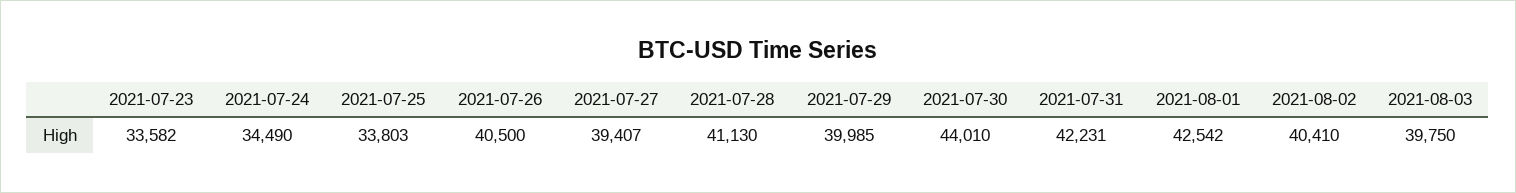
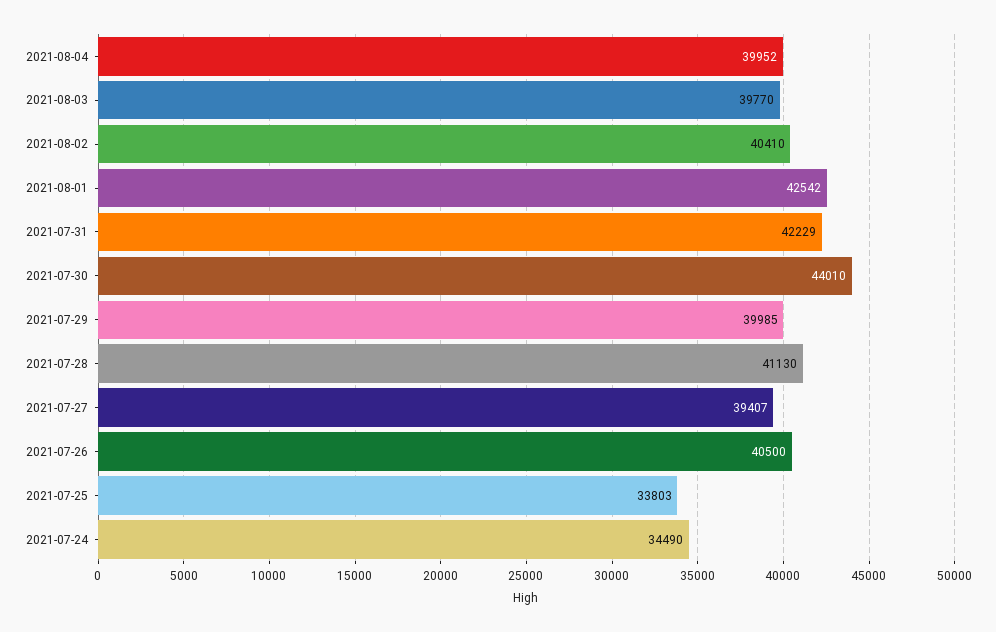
2021-07-23: 33582 -> none
2021-07-31: 42231 -> 42229
2021-08-03: 39750 -> 39770
2021-08-04: none -> 39952

